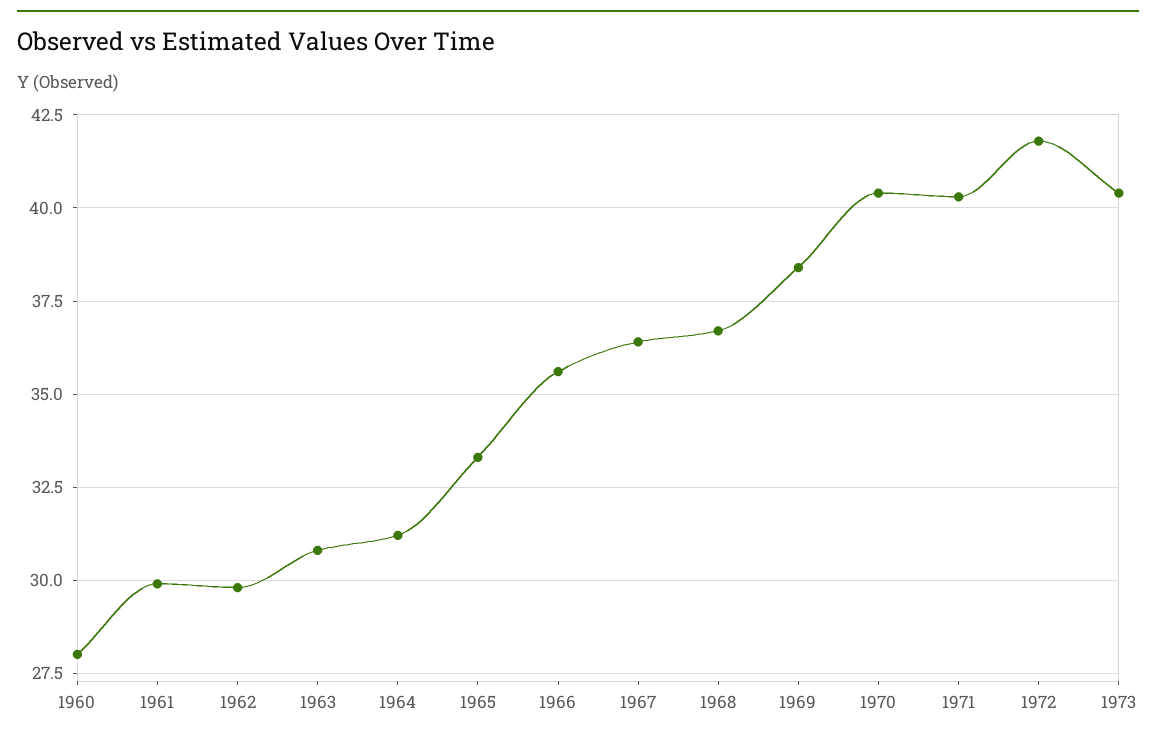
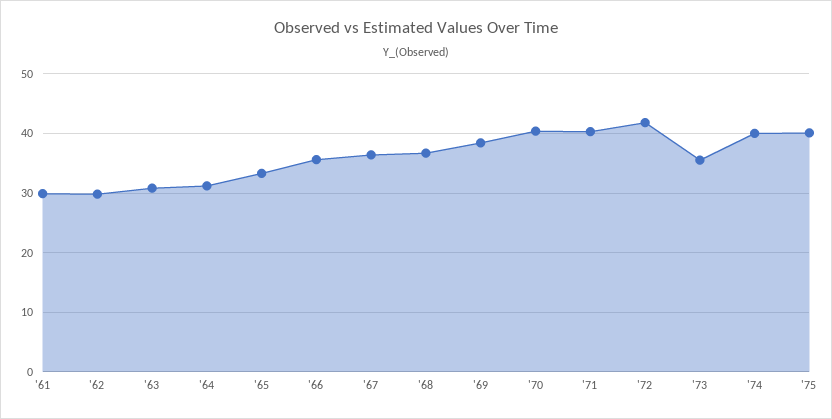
1960: 28 -> none
1973: 40.5 -> 36
'74: none -> 40
'75: none -> 40

